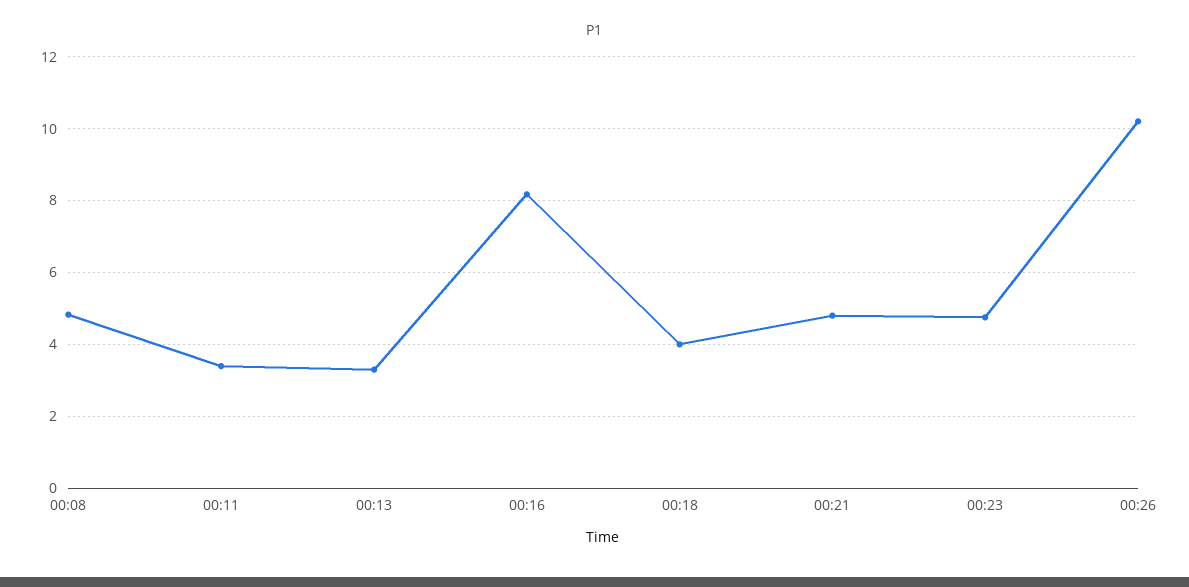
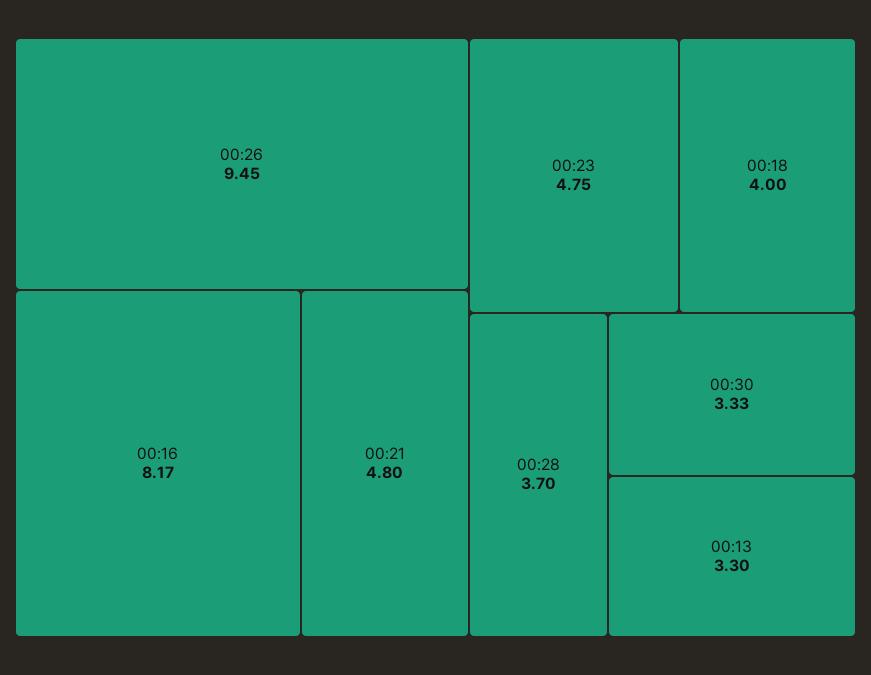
00:08: 4.8 -> none
00:11: 3.4 -> none
00:26: 10.2 -> 9.45
00:28: none -> 3.7
00:30: none -> 3.33

